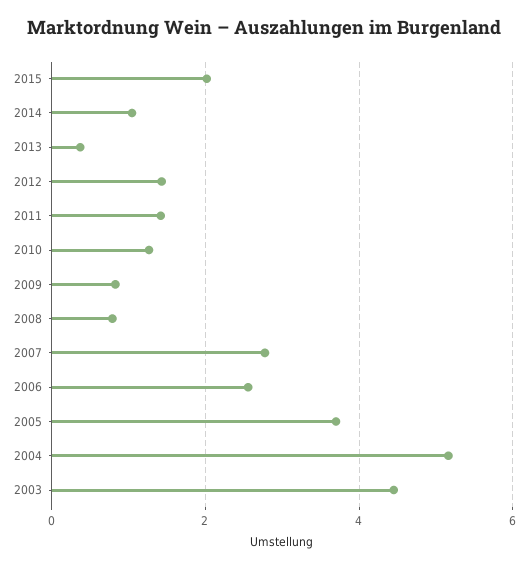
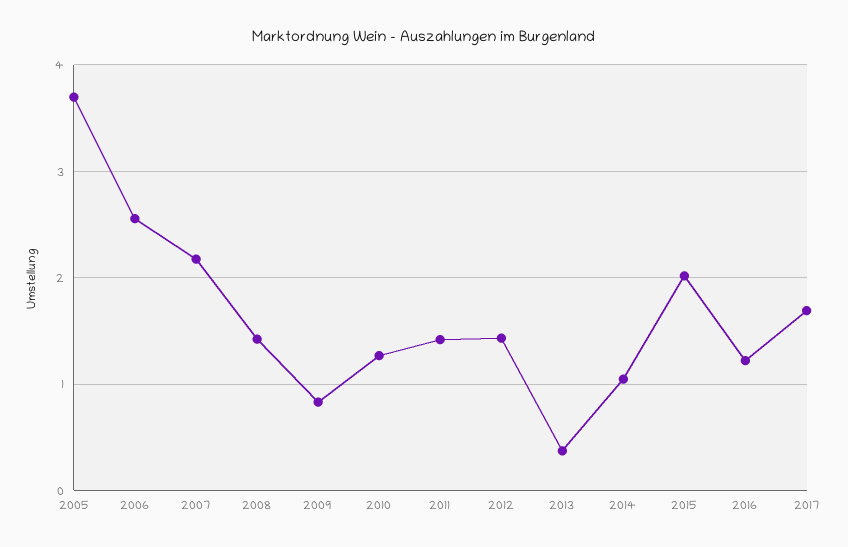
2008: 0.8 -> 1.4
2007: 2.8 -> 2.2
2004: 5.2 -> none
2003: 4.4 -> none
2016: none -> 1.2
2017: none -> 1.7

